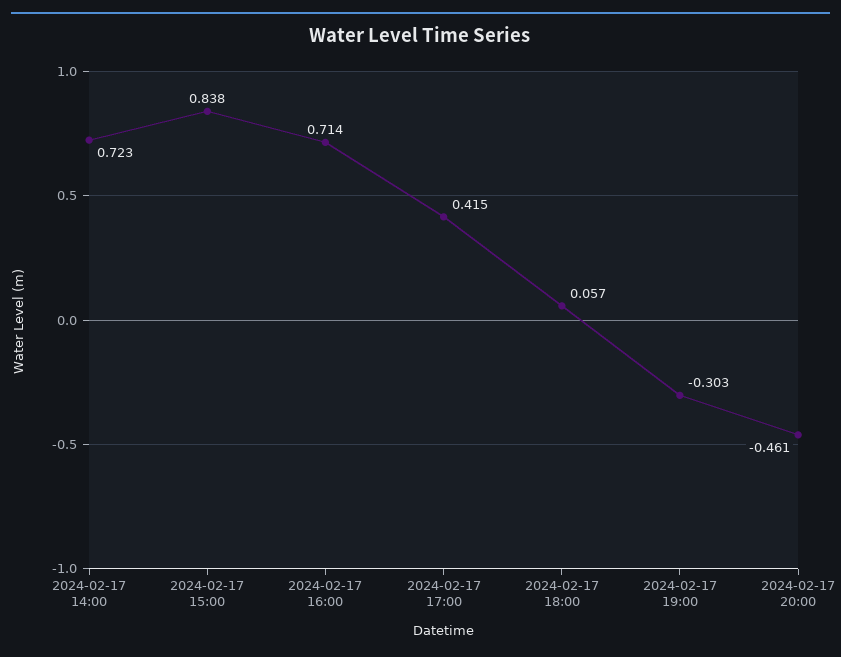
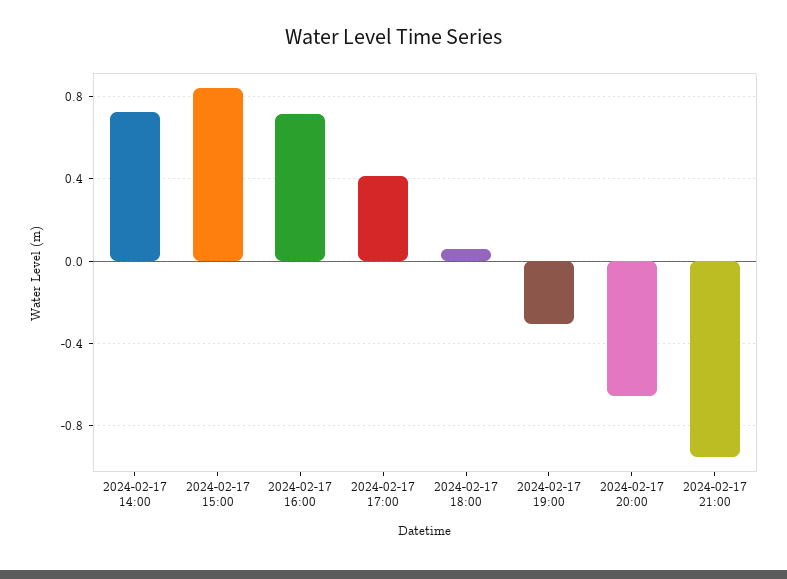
2024-02-17 20:00: -0.461 -> -0.65
2024-02-17 21:00: none -> -0.95

